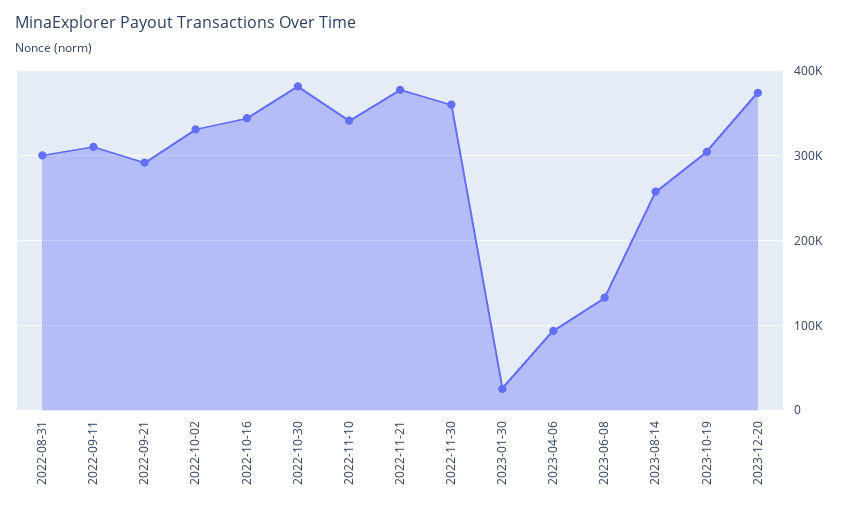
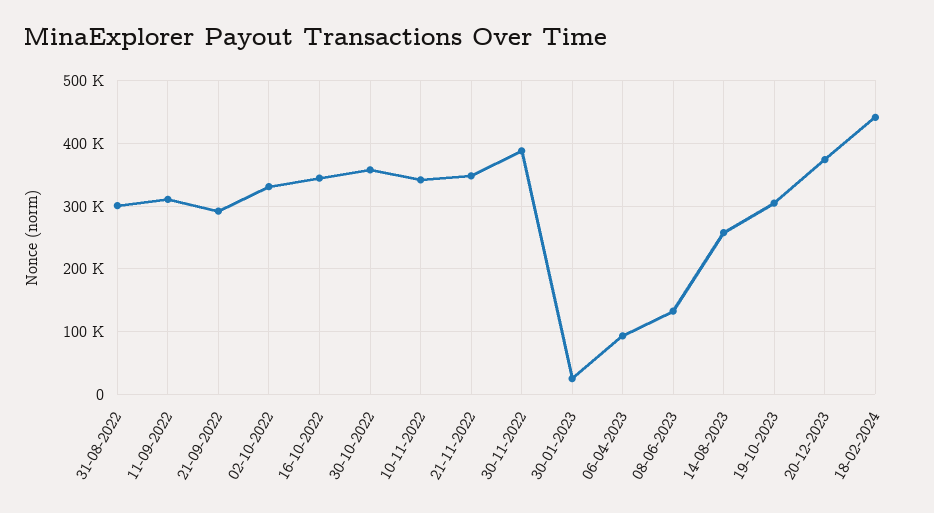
2022-10-30: 380000 -> 360000
2022-11-21: 380000 -> 350000
2022-11-30: 360000 -> 390000
18-02-2024: none -> 440000

